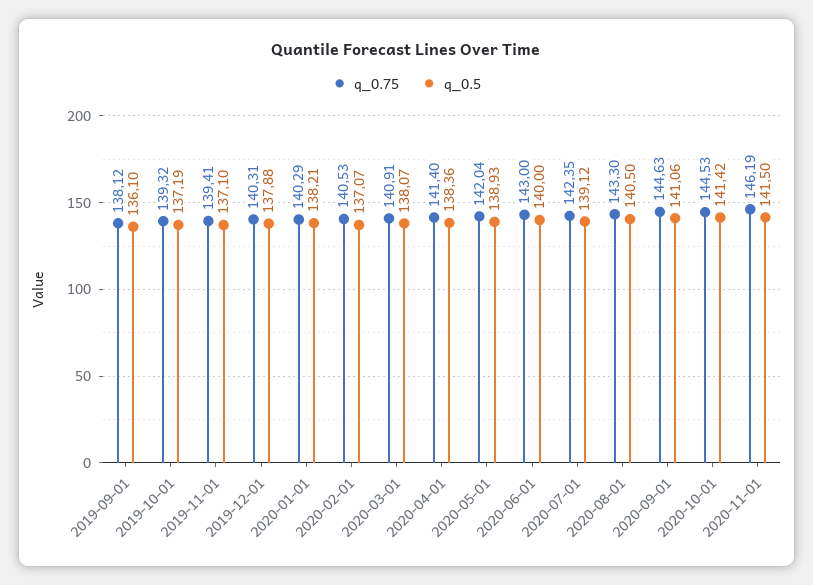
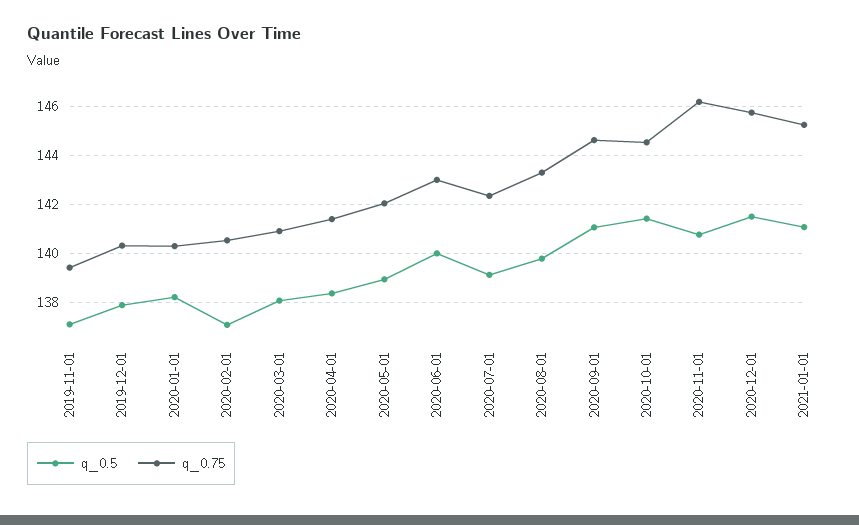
q_0.75, 2019-09-01: 138.12 -> none
q_0.5, 2019-09-01: 136.1 -> none
q_0.75, 2019-10-01: 139.32 -> none
q_0.5, 2019-10-01: 137.19 -> none
q_0.5, 2020-08-01: 140.5 -> 139.75
q_0.5, 2020-11-01: 141.5 -> 140.75
q_0.5, 2020-12-01: none -> 141.5
q_0.75, 2020-12-01: none -> 145.75
q_0.5, 2021-01-01: none -> 141
q_0.75, 2021-01-01: none -> 145.25

